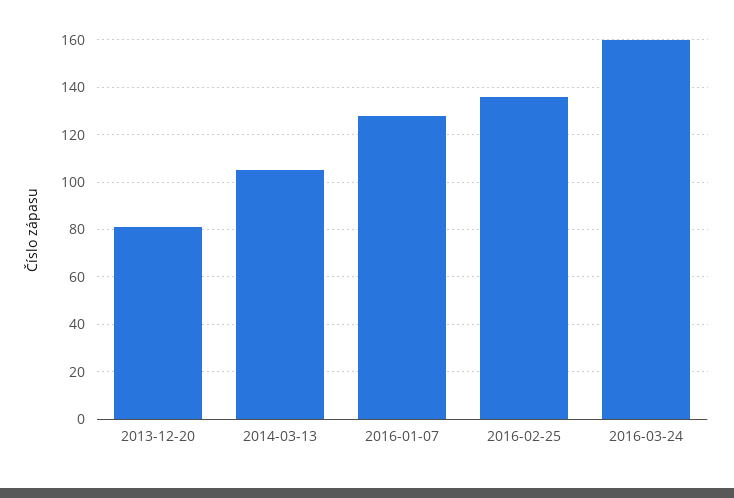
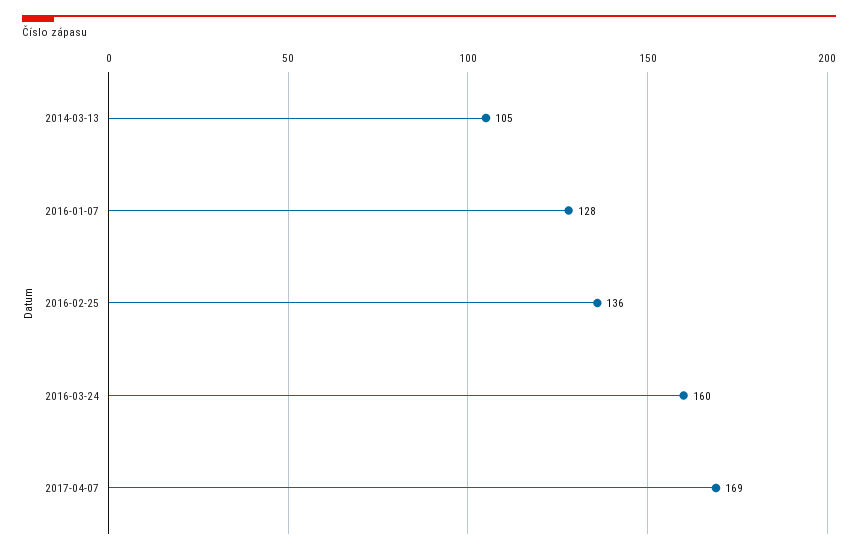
2013-12-20: 80 -> none
2017-04-07: none -> 169

